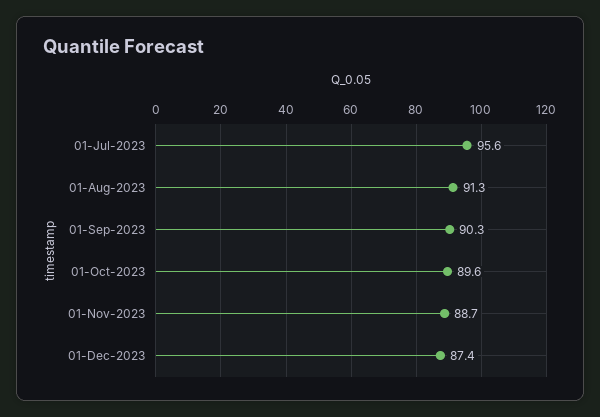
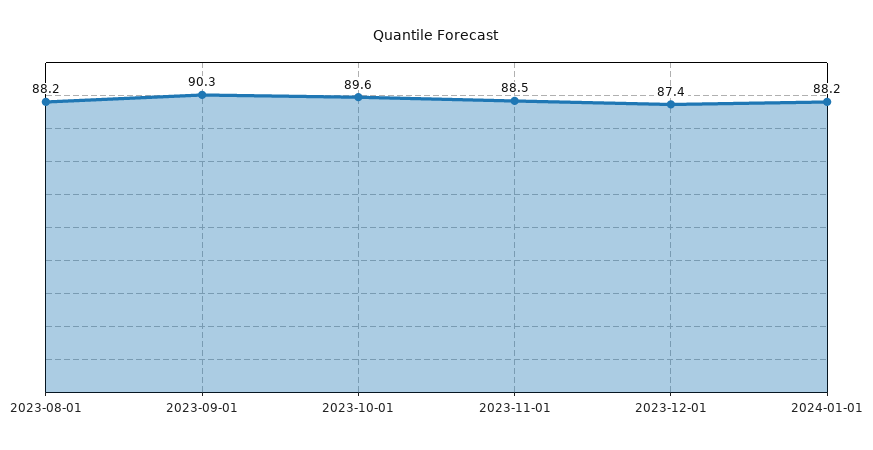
01-Jul-2023: 95.6 -> none
01-Aug-2023: 91.3 -> 88.2
01-Nov-2023: 88.7 -> 88.5
2024-01-01: none -> 88.2

